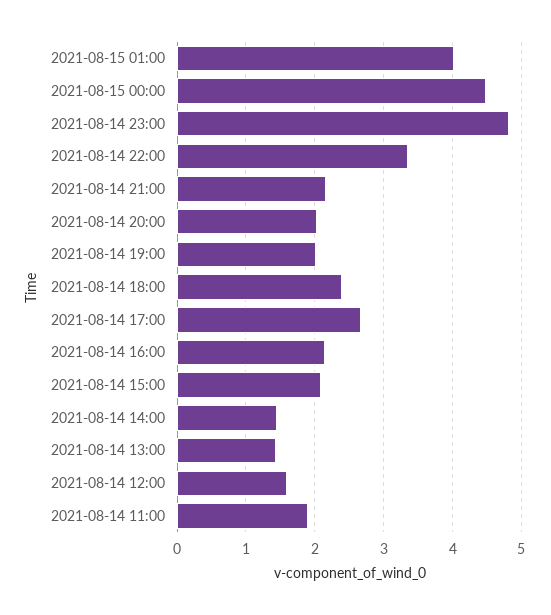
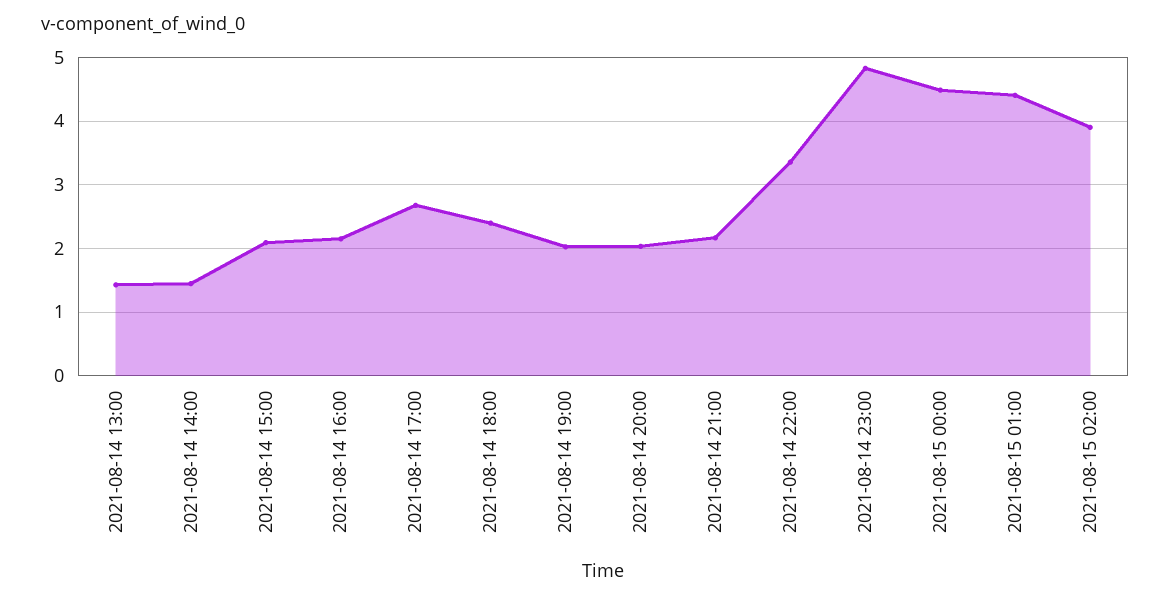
2021-08-15 01:00: 4 -> 4.4
2021-08-14 12:00: 1.6 -> none
2021-08-14 11:00: 1.9 -> none
2021-08-15 02:00: none -> 3.9

